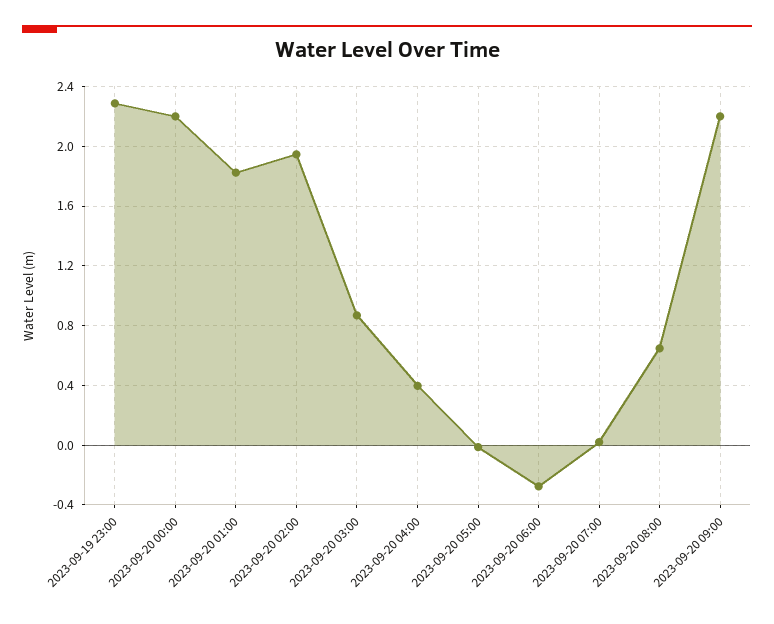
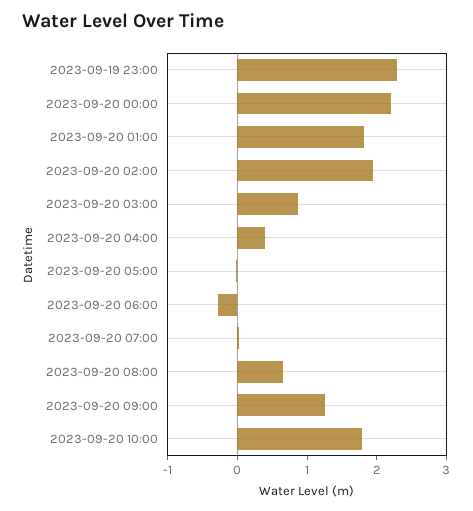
2023-09-20 09:00: 2.2 -> 1.2
2023-09-20 10:00: none -> 1.8

